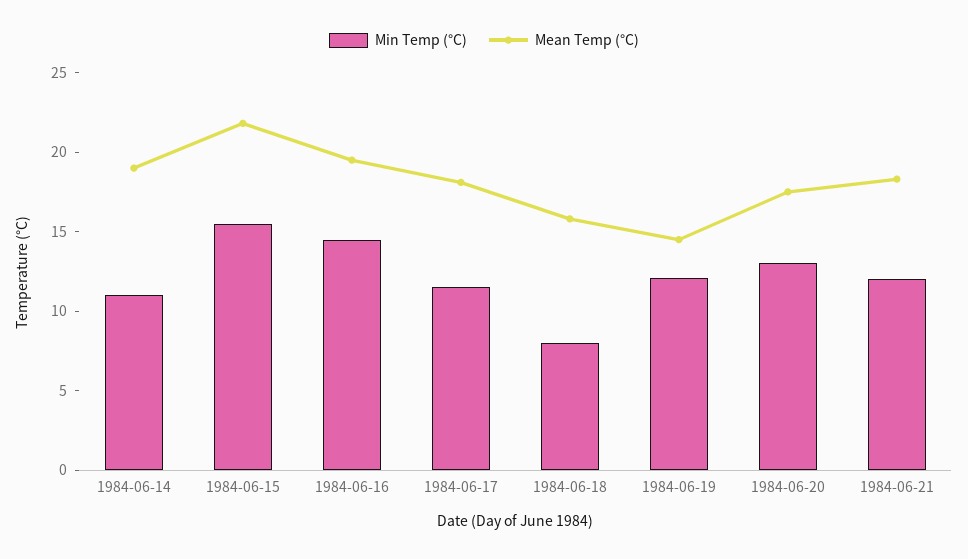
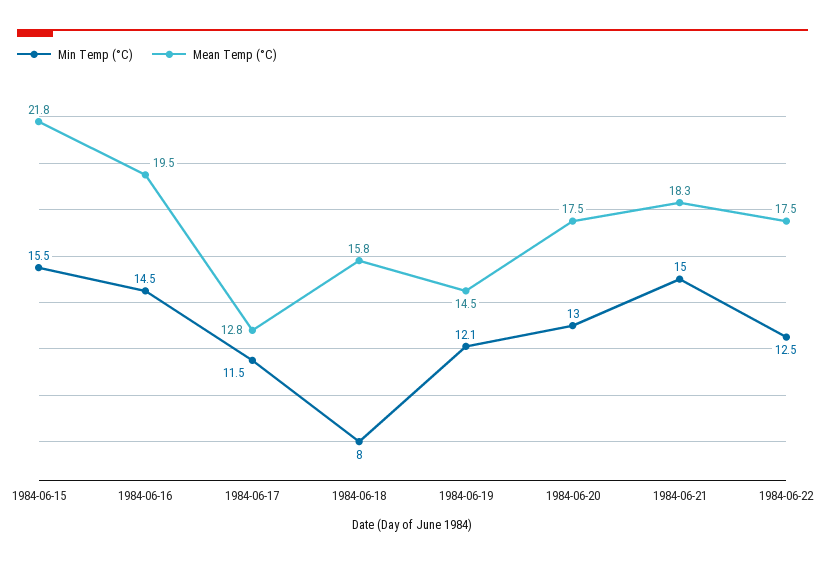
Min Temp (°C), 1984-06-14: 11 -> none
Mean Temp (°C), 1984-06-14: 19 -> none
Mean Temp (°C), 1984-06-17: 18 -> 12.8
Min Temp (°C), 1984-06-21: 12 -> 15
Min Temp (°C), 1984-06-22: none -> 12.5
Mean Temp (°C), 1984-06-22: none -> 17.5

